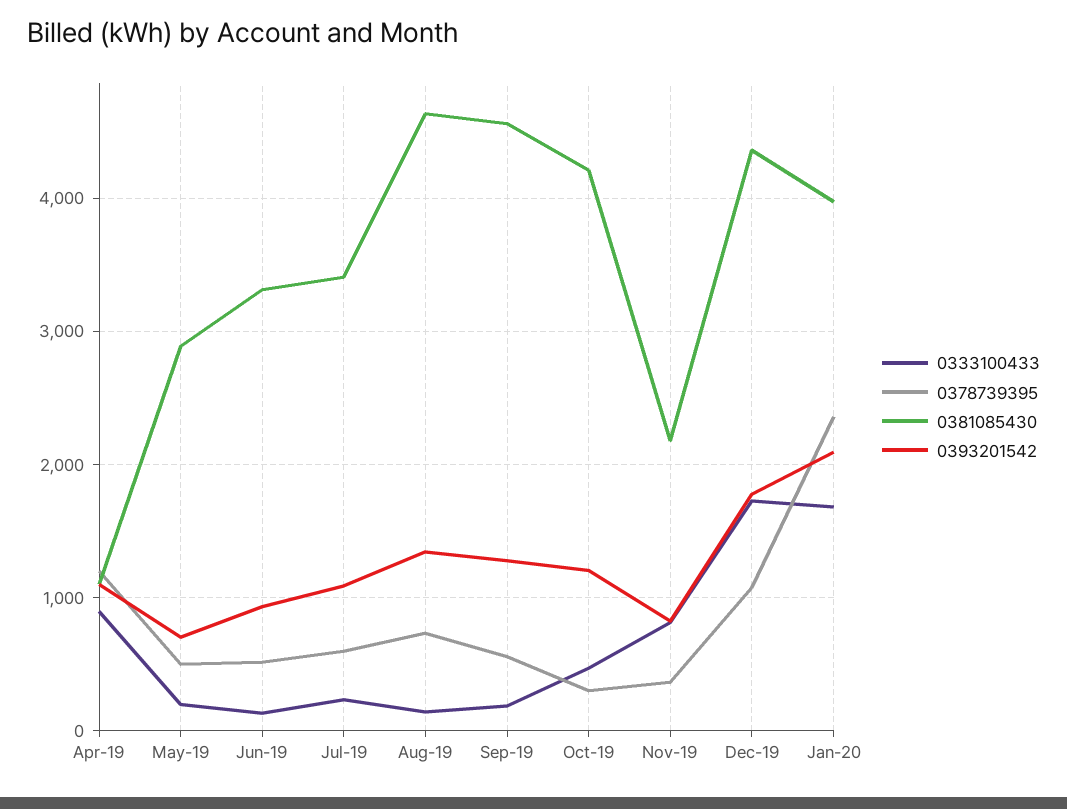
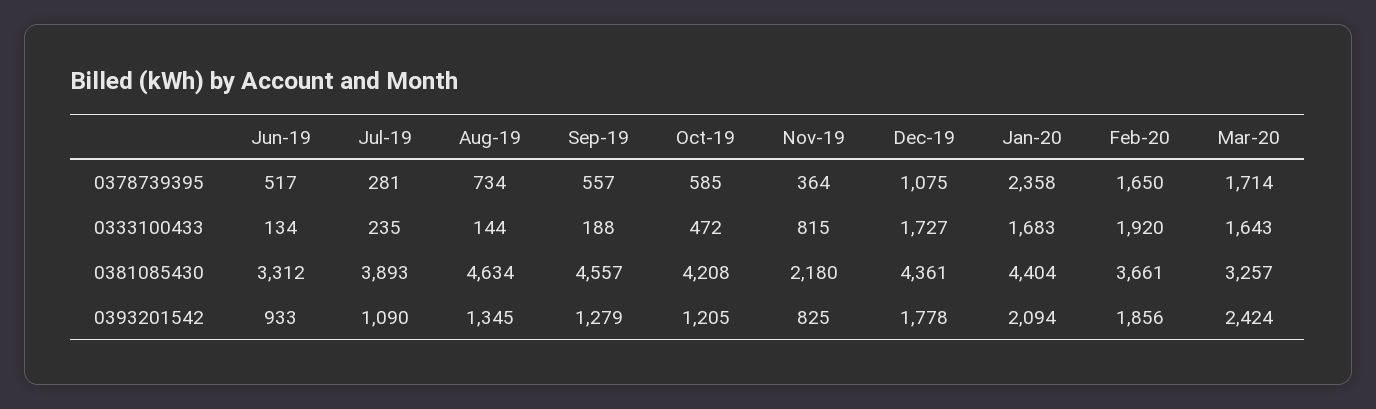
0333100433, Apr-19: 900 -> none
0378739395, Apr-19: 1200 -> none
0381085430, Apr-19: 1100 -> none
0393201542, Apr-19: 1100 -> none
0333100433, May-19: 200 -> none
0378739395, May-19: 500 -> none
0381085430, May-19: 2900 -> none
0393201542, May-19: 700 -> none
0378739395, Jul-19: 600 -> 281
0381085430, Jul-19: 3400 -> 3893
0378739395, Oct-19: 300 -> 585
0381085430, Jan-20: 4000 -> 4404
0378739395, Feb-20: none -> 1650
0378739395, Mar-20: none -> 1714
0333100433, Feb-20: none -> 1920
0333100433, Mar-20: none -> 1643
0381085430, Feb-20: none -> 3661
0381085430, Mar-20: none -> 3257
0393201542, Feb-20: none -> 1856
0393201542, Mar-20: none -> 2424

